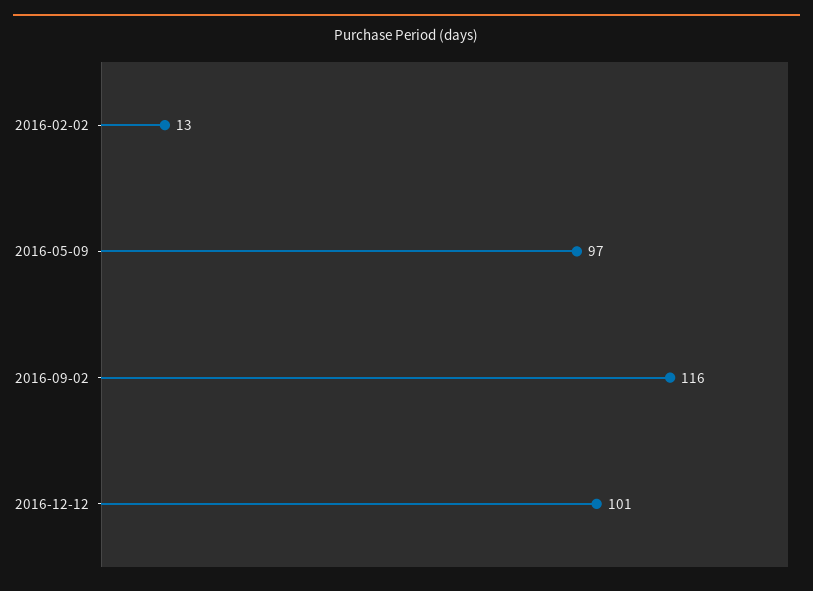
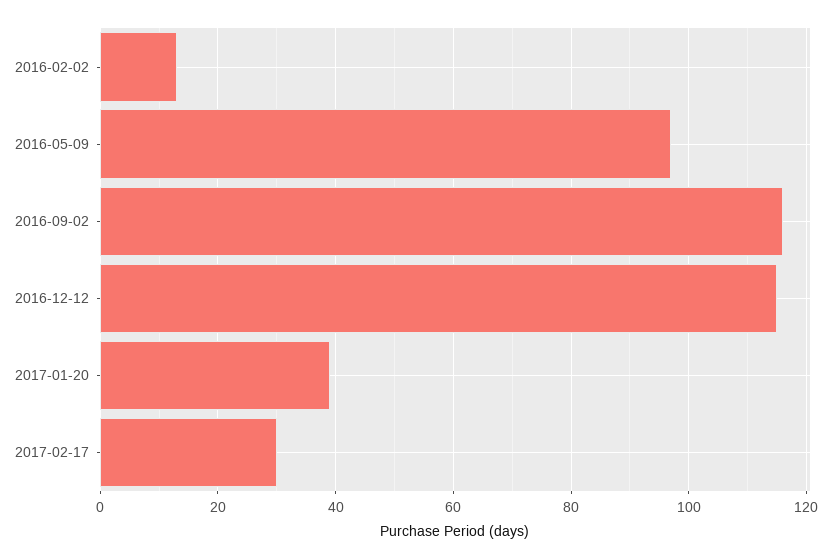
2016-12-12: 101 -> 115
2017-01-20: none -> 40
2017-02-17: none -> 30

